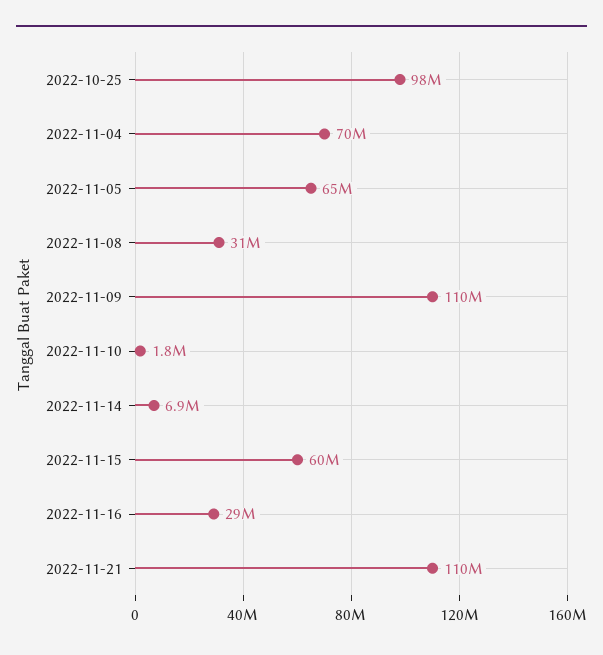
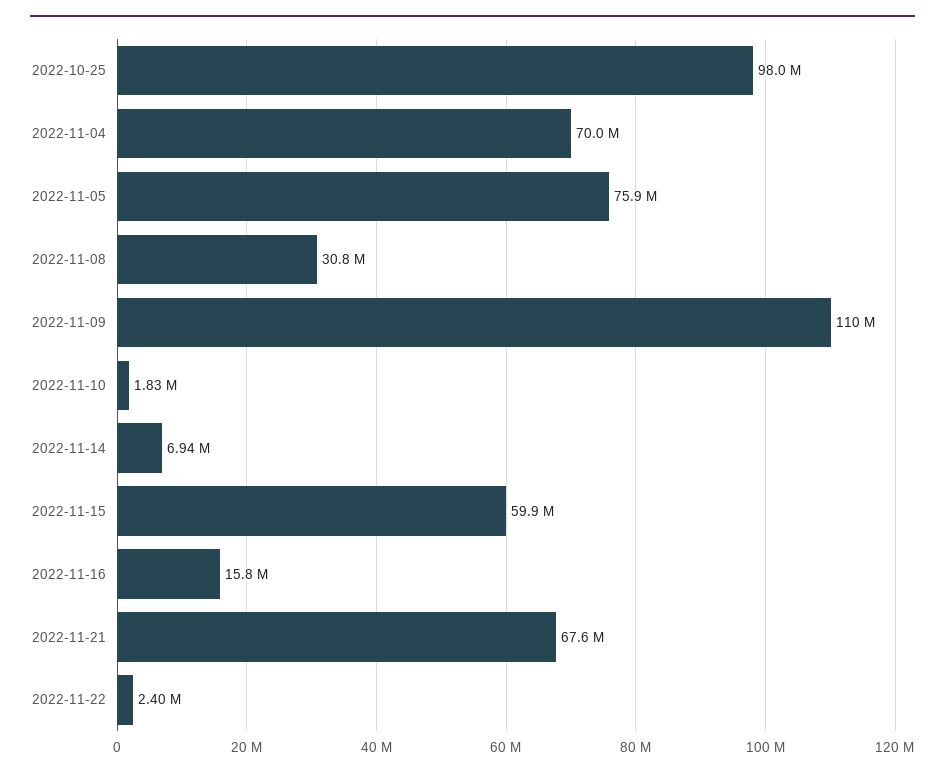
2022-11-05: 65000000 -> 75900000
2022-11-16: 29000000 -> 15800000
2022-11-21: 110000000 -> 67600000
2022-11-22: none -> 2400000

